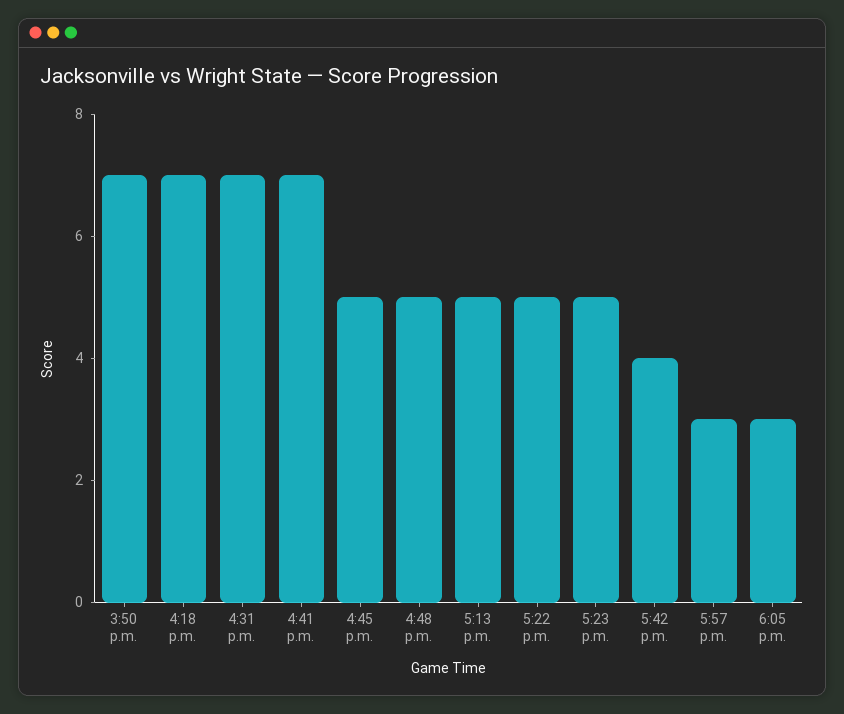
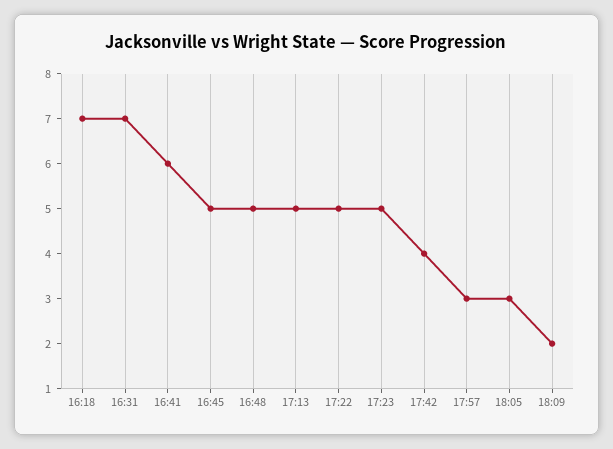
3:50 p.m.: 7 -> none
4:41 p.m.: 7 -> 6
18:09: none -> 2

